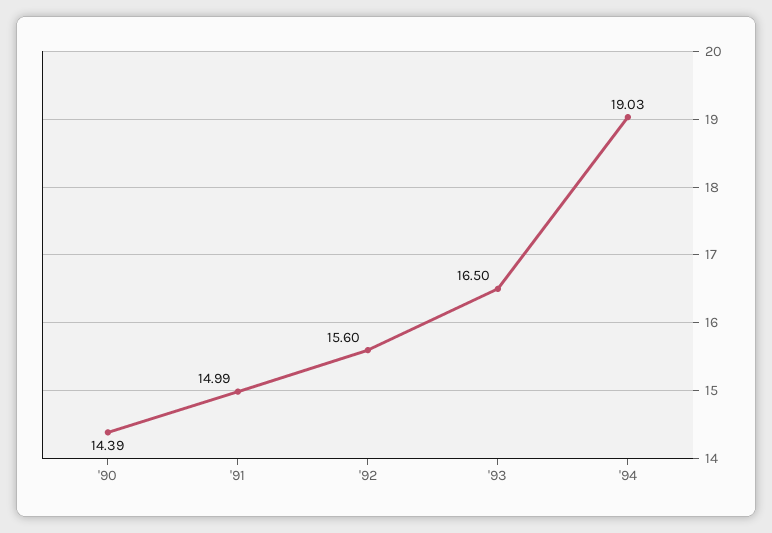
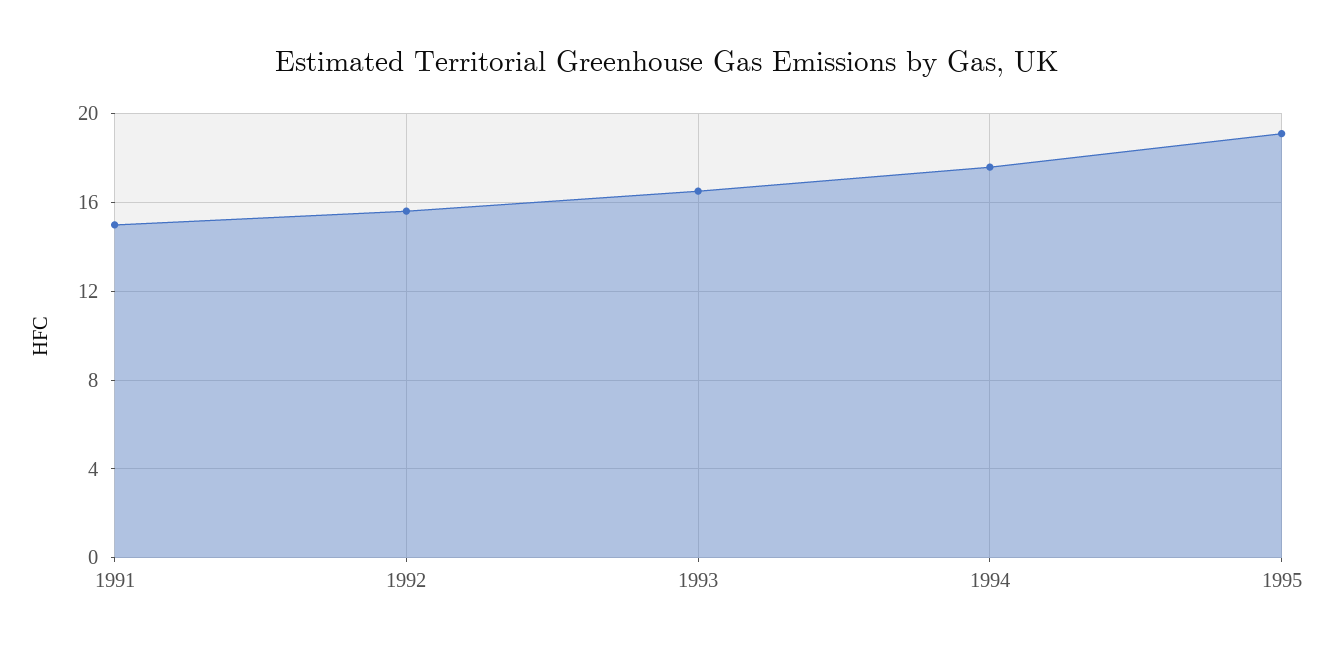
'90: 14.39 -> none
'94: 19.03 -> 17.5
1995: none -> 19

